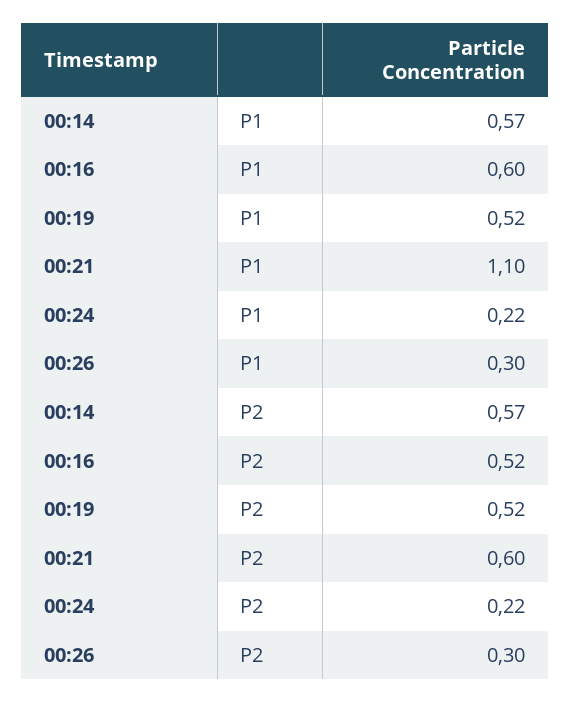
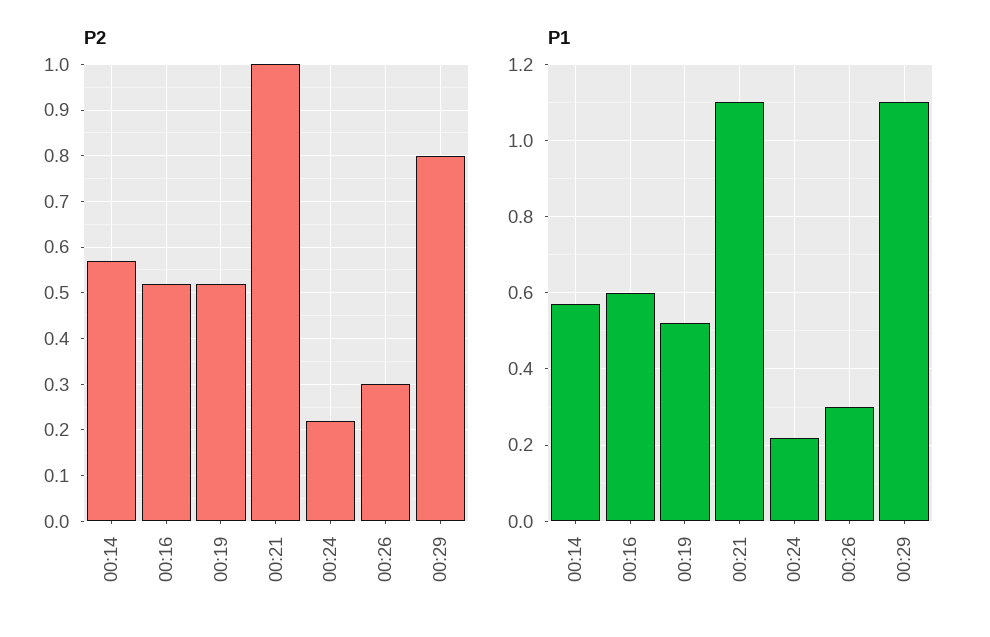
P2, 00:21: 0.6 -> 1
P2, 00:29: none -> 0.8
P1, 00:29: none -> 1.1

